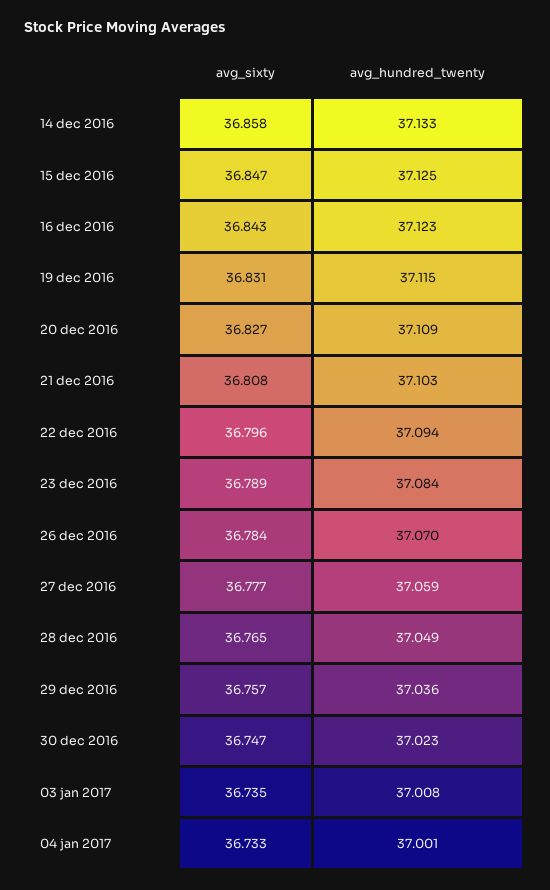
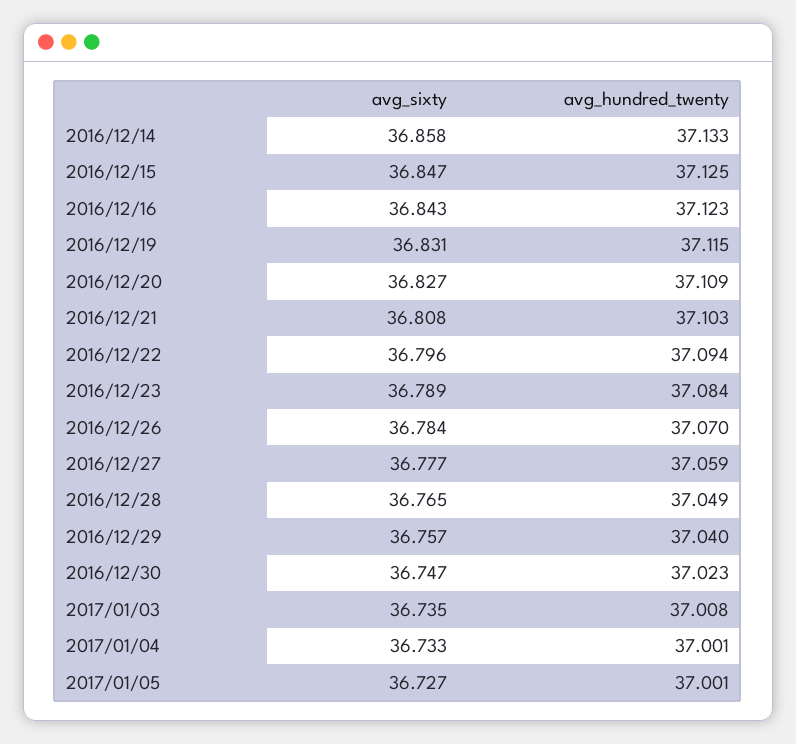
avg_hundred_twenty, 29 dec 2016: 37.036 -> 37.04
avg_sixty, 2017/01/05: none -> 36.727
avg_hundred_twenty, 2017/01/05: none -> 37.001

